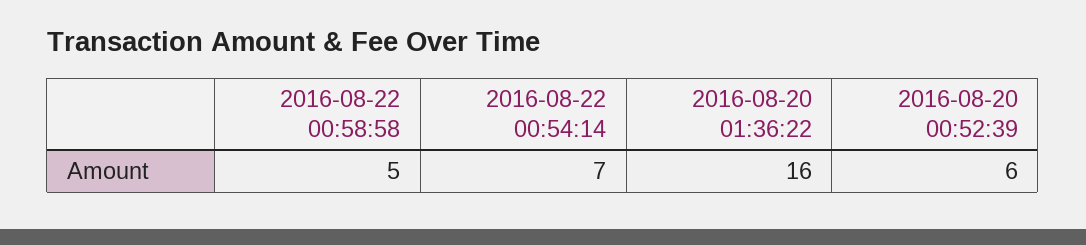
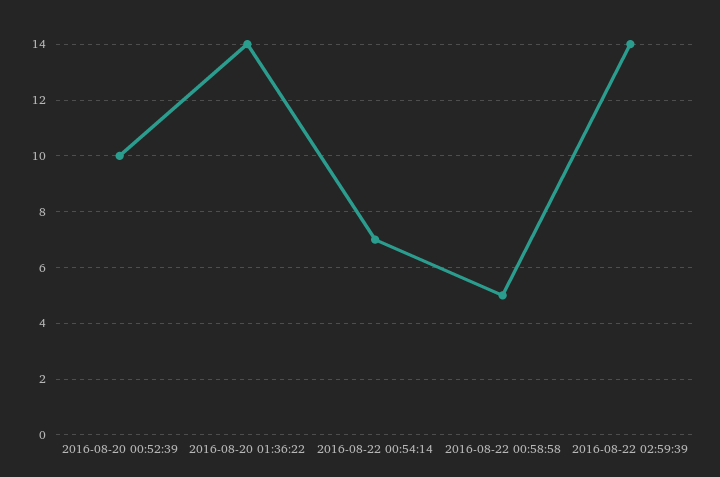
2016-08-20 01:36:22: 16 -> 14
2016-08-20 00:52:39: 6 -> 10
2016-08-22 02:59:39: none -> 14

